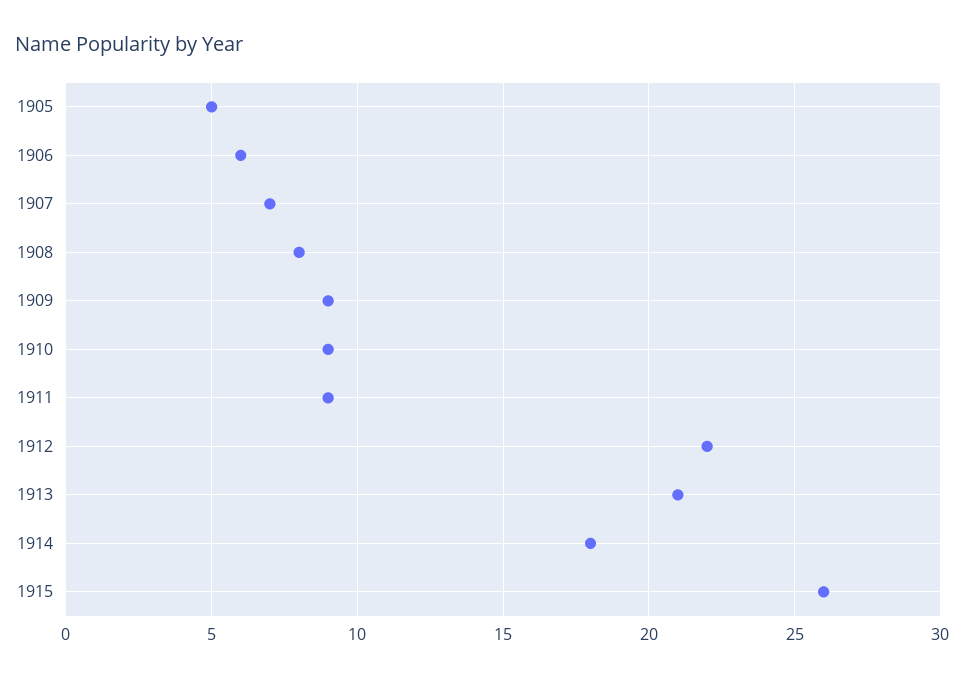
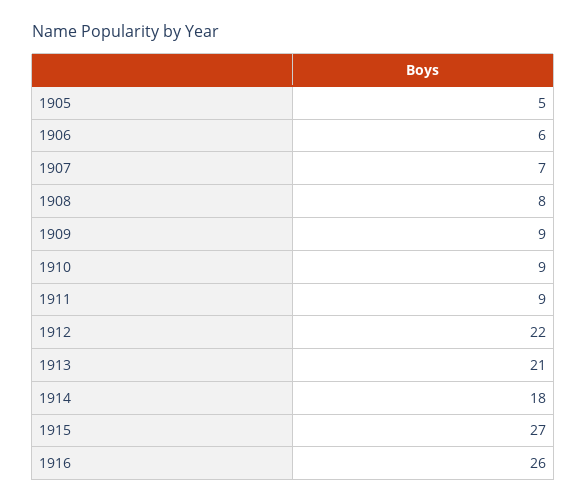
1915: 26 -> 27
1916: none -> 26

